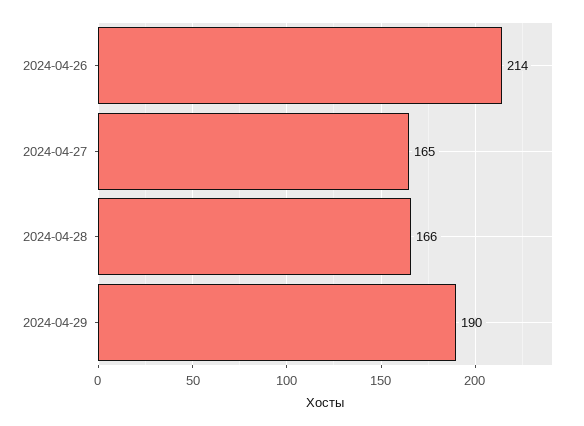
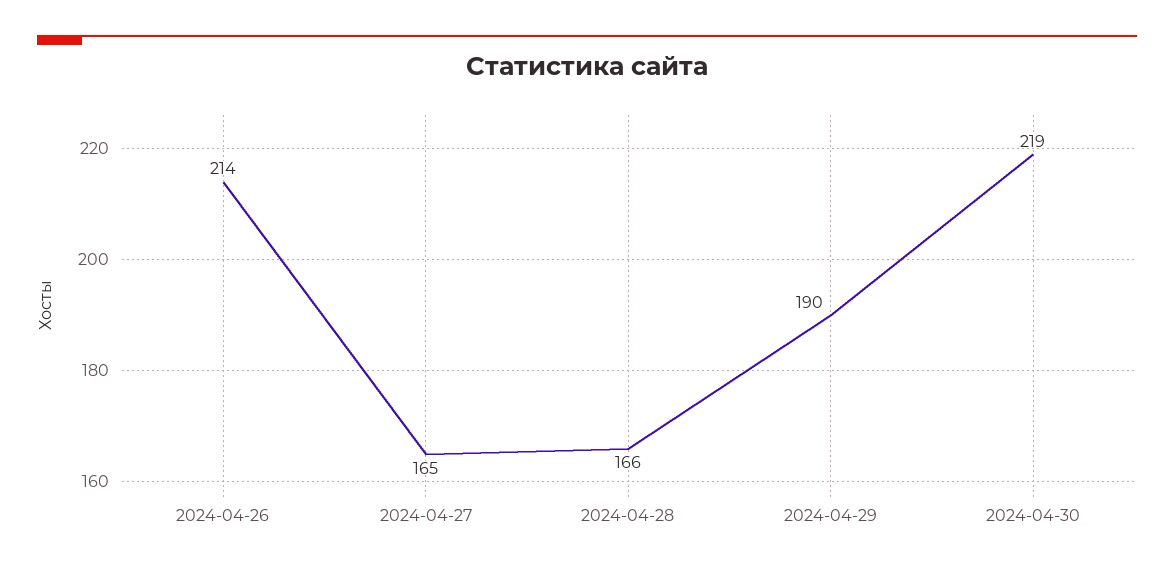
2024-04-30: none -> 219

